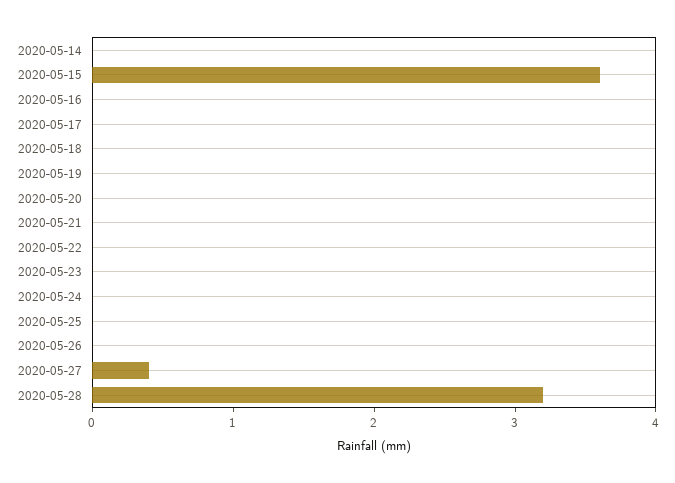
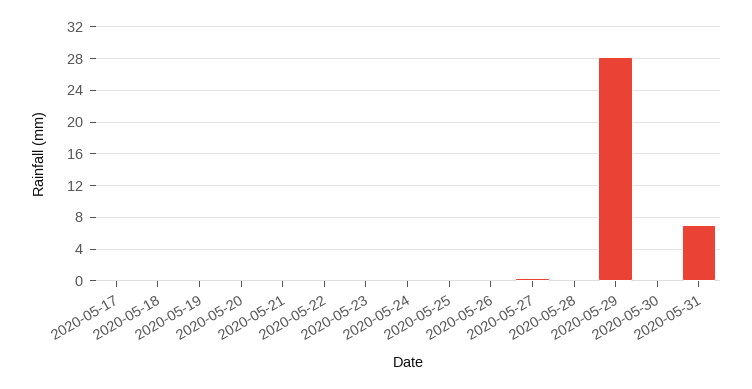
2020-05-14: 0 -> none
2020-05-15: 3.6 -> none
2020-05-16: 0 -> none
2020-05-28: 3.2 -> 0
2020-05-29: none -> 28
2020-05-30: none -> 0
2020-05-31: none -> 7

